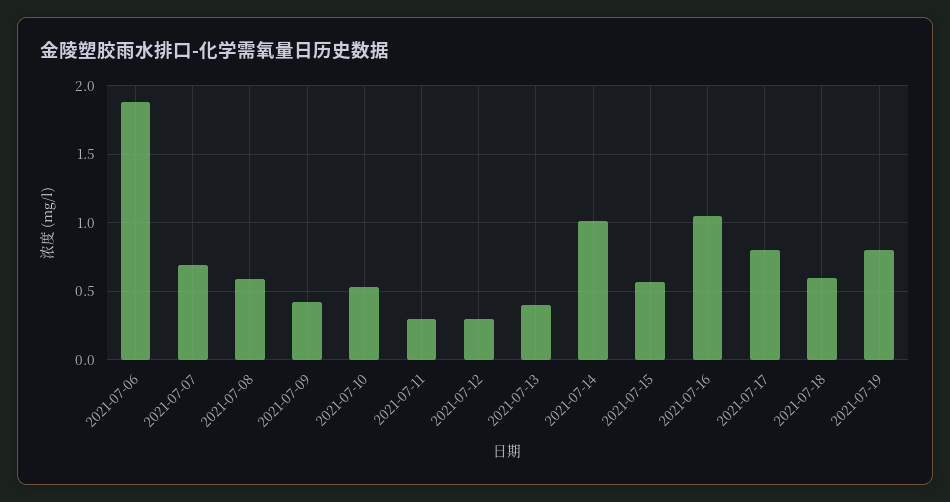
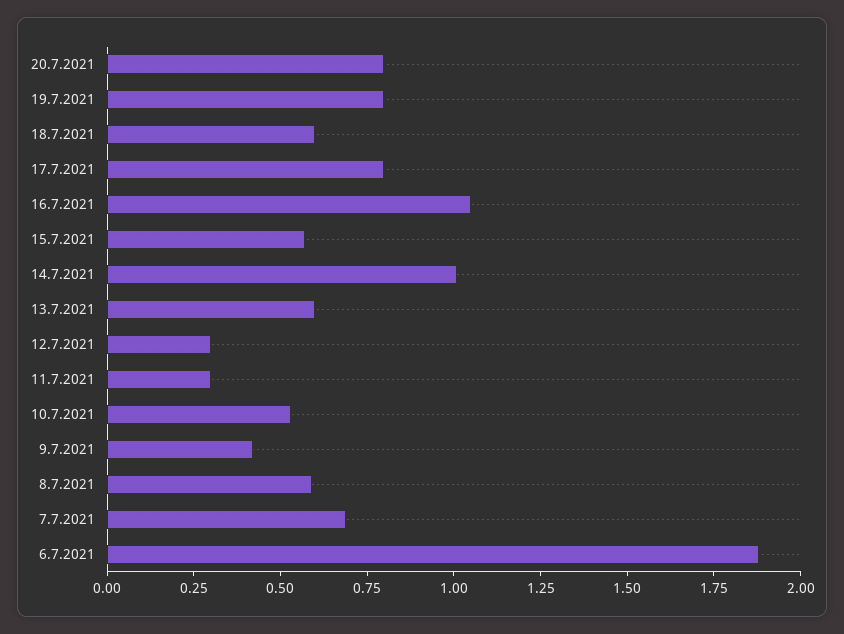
2021-07-13: 0.4 -> 0.6
20.7.2021: none -> 0.8

